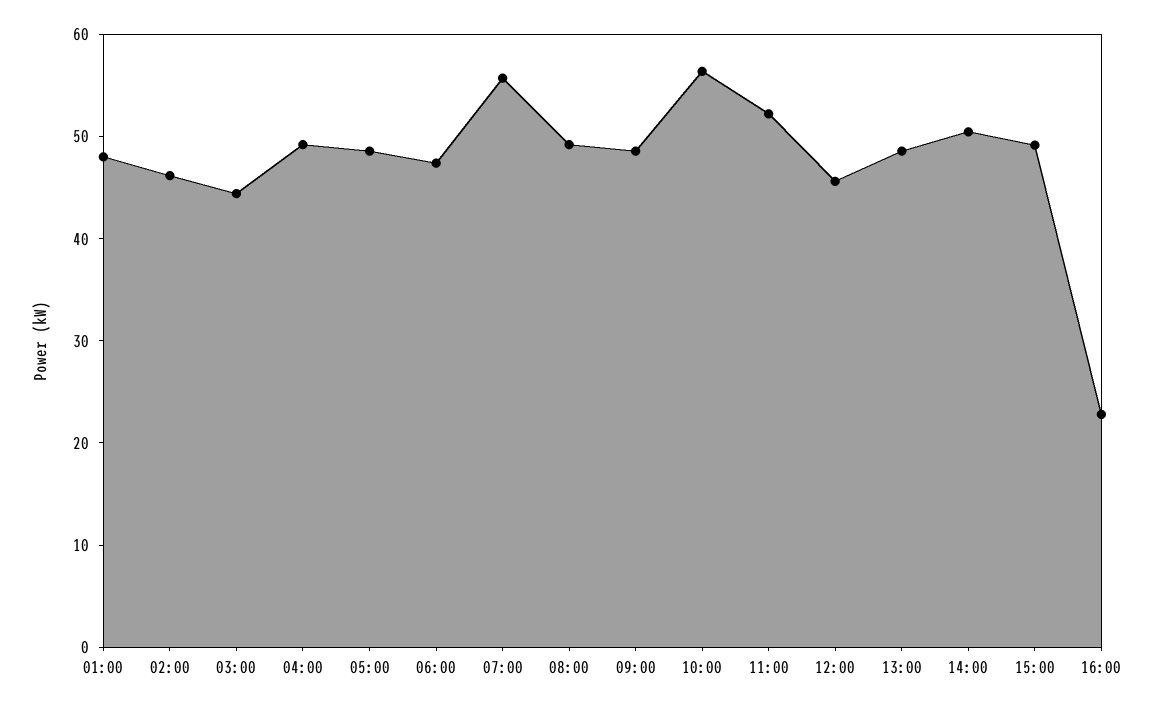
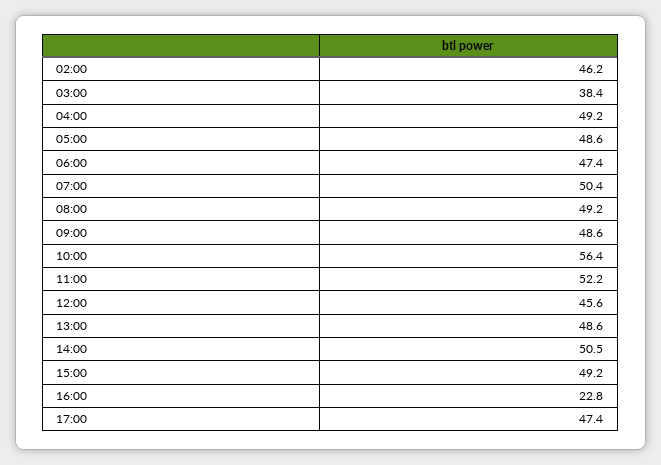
01:00: 48 -> none
03:00: 44 -> 38.4
07:00: 56 -> 50.4
17:00: none -> 47.4

